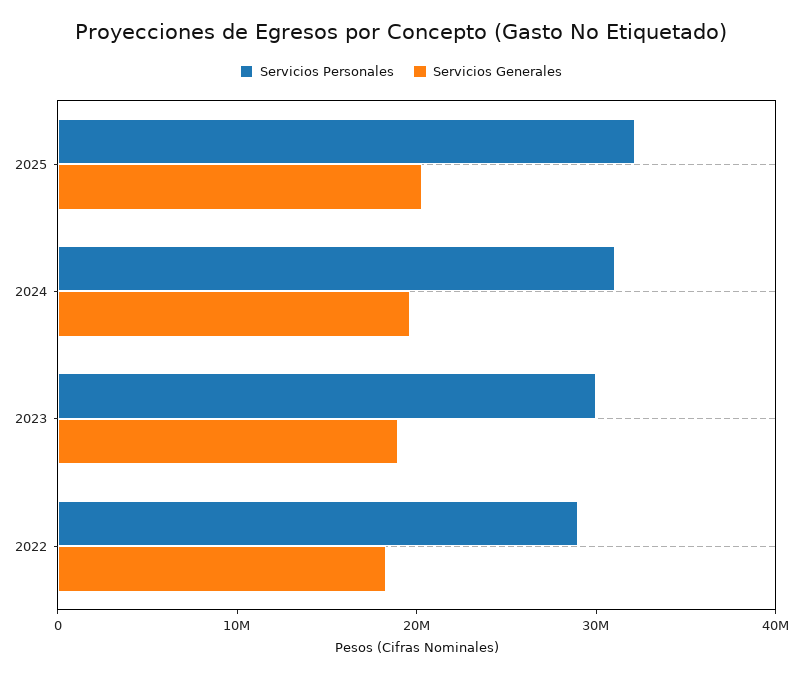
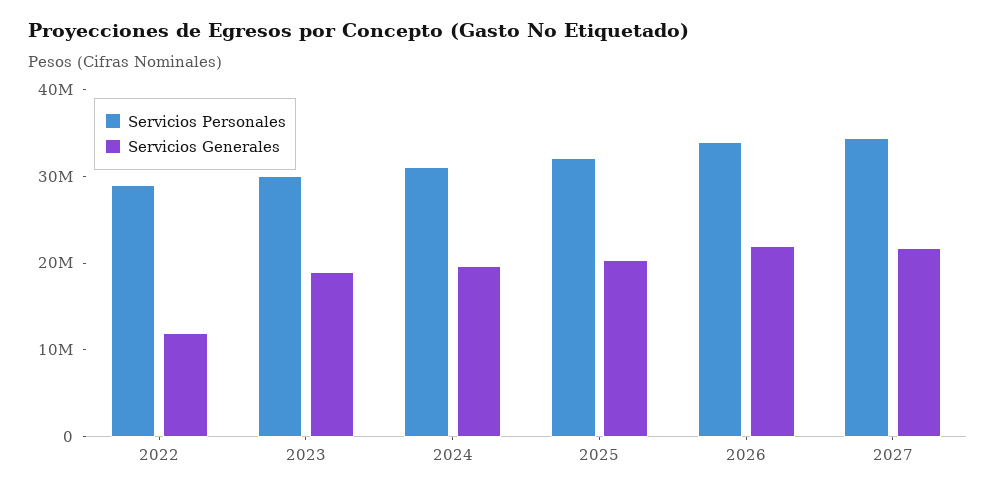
Servicios Generales, 2022: 18000000 -> 12000000
Servicios Personales, 2026: none -> 34000000
Servicios Generales, 2026: none -> 22000000
Servicios Personales, 2027: none -> 34000000
Servicios Generales, 2027: none -> 22000000

